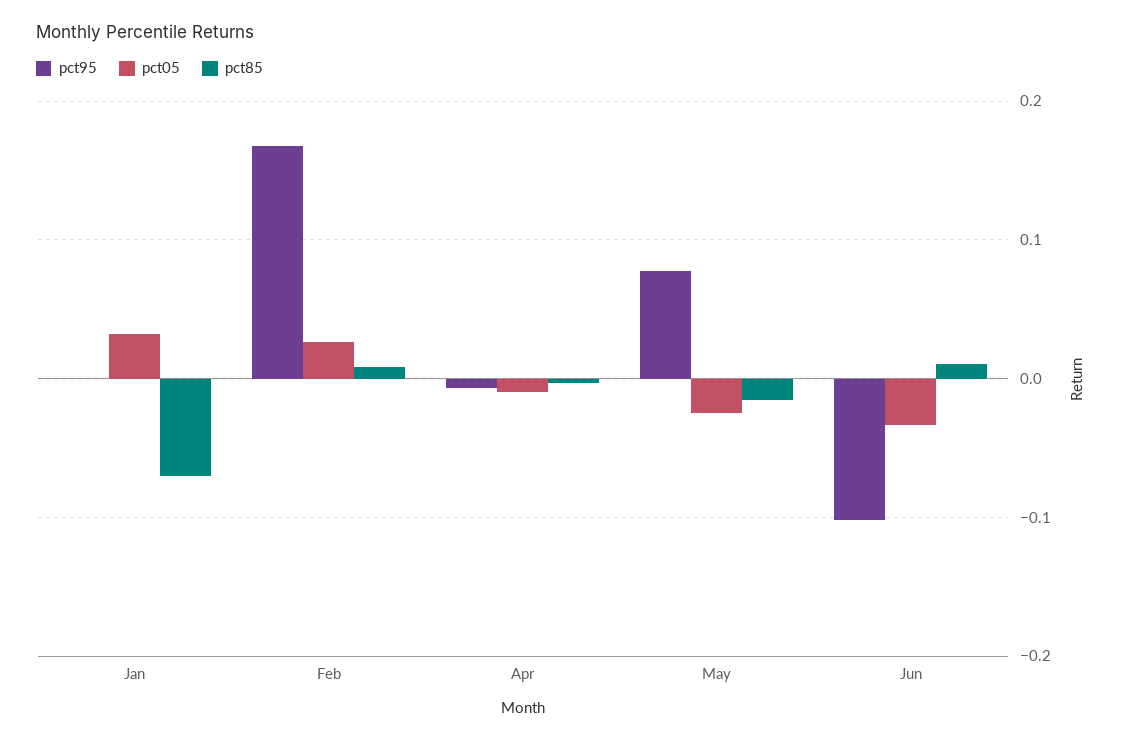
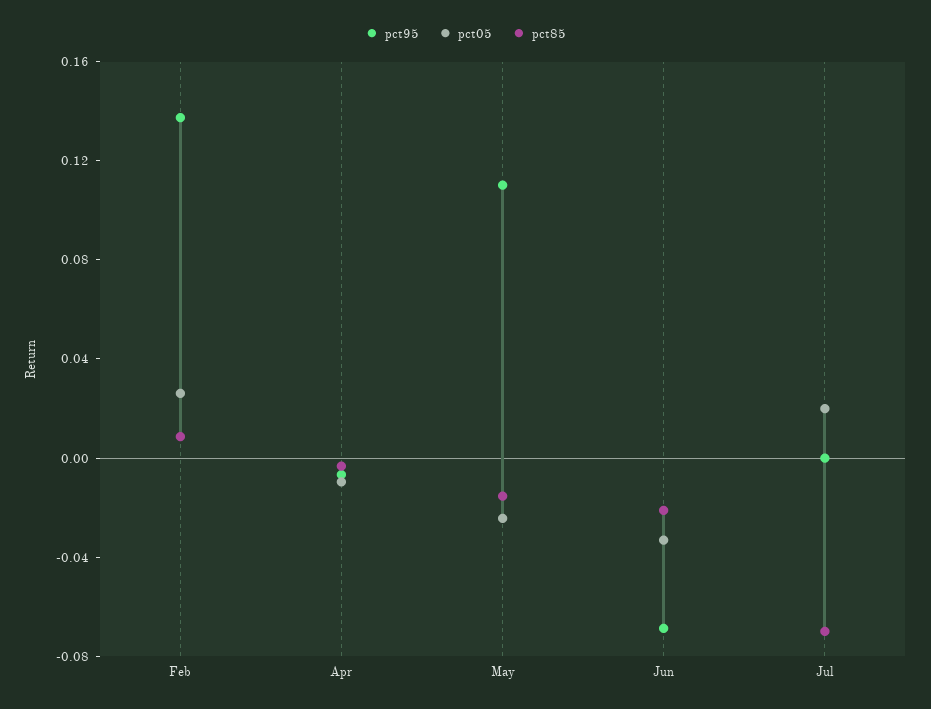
pct95, Jan: 0 -> none
pct05, Jan: 0.03 -> none
pct85, Jan: -0.07 -> none
pct95, Feb: 0.17 -> 0.14
pct95, May: 0.08 -> 0.11
pct95, Jun: -0.1 -> -0.07
pct85, Jun: 0.01 -> -0.02
pct95, Jul: none -> 0
pct05, Jul: none -> 0.02
pct85, Jul: none -> -0.07

